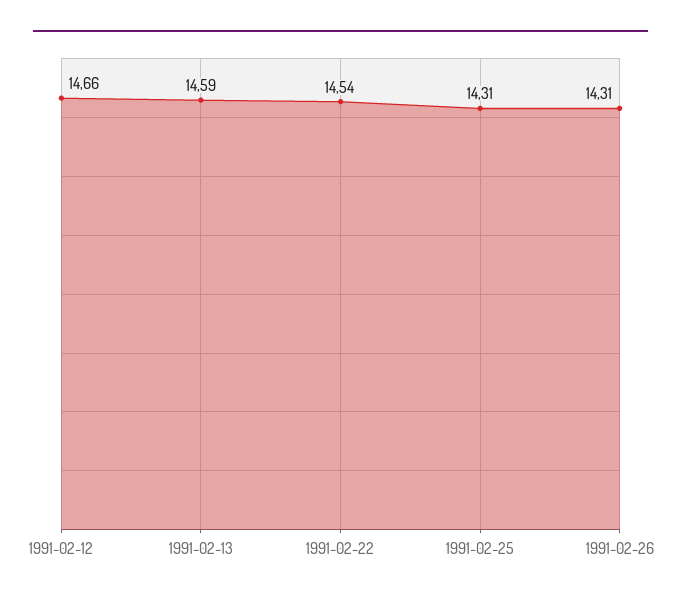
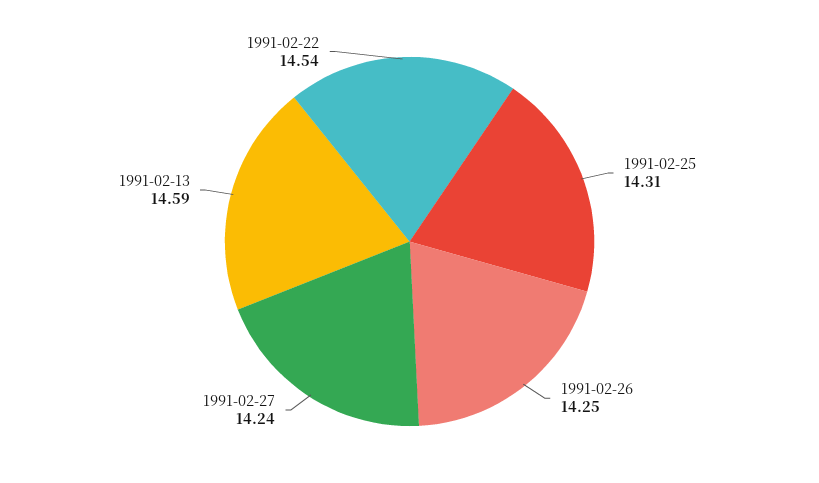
1991-02-12: 14.66 -> none
1991-02-26: 14.31 -> 14.25
1991-02-27: none -> 14.24

